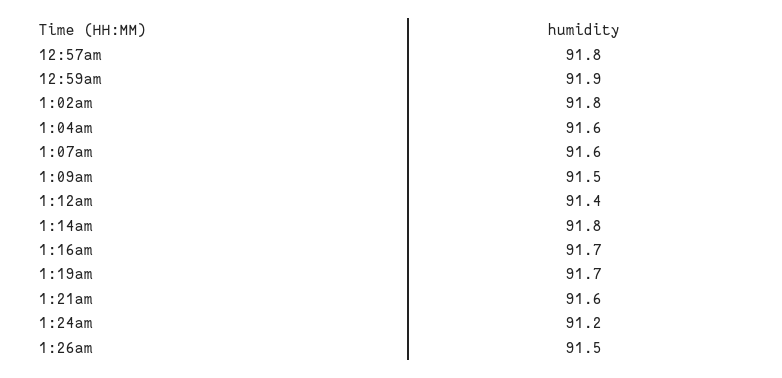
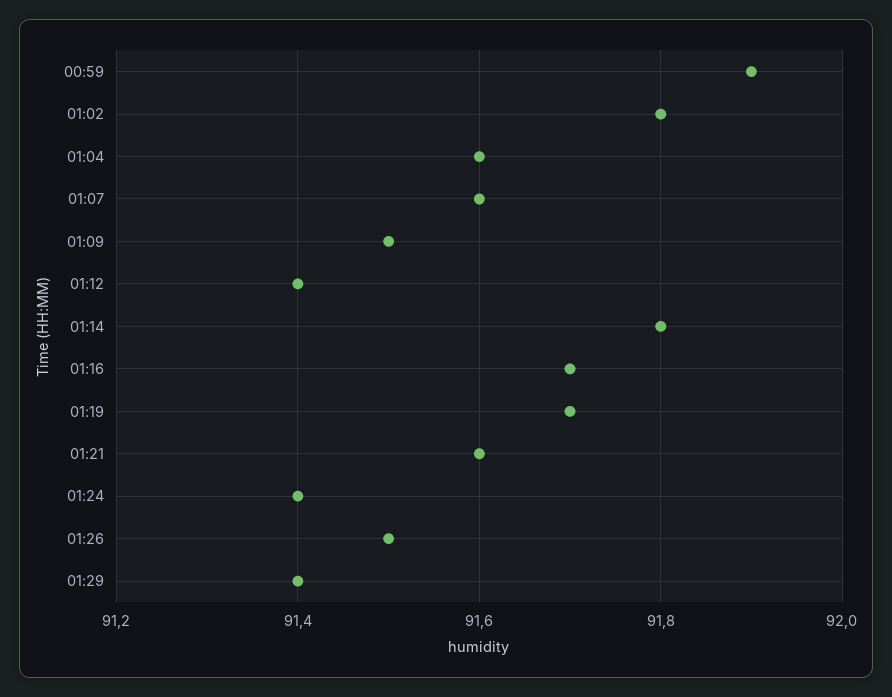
12:57am: 91.8 -> none
1:24am: 91.2 -> 91.4
01:29: none -> 91.4

